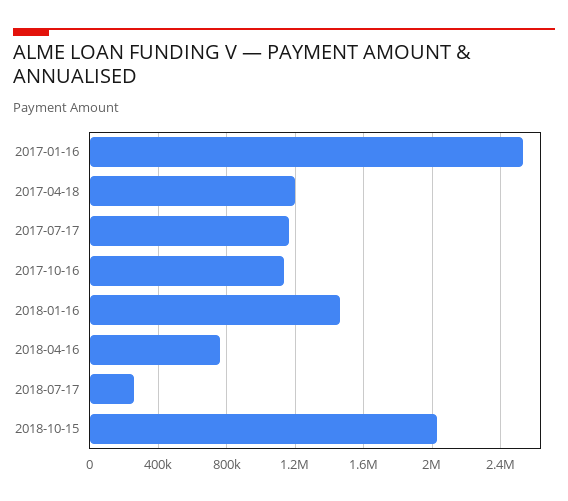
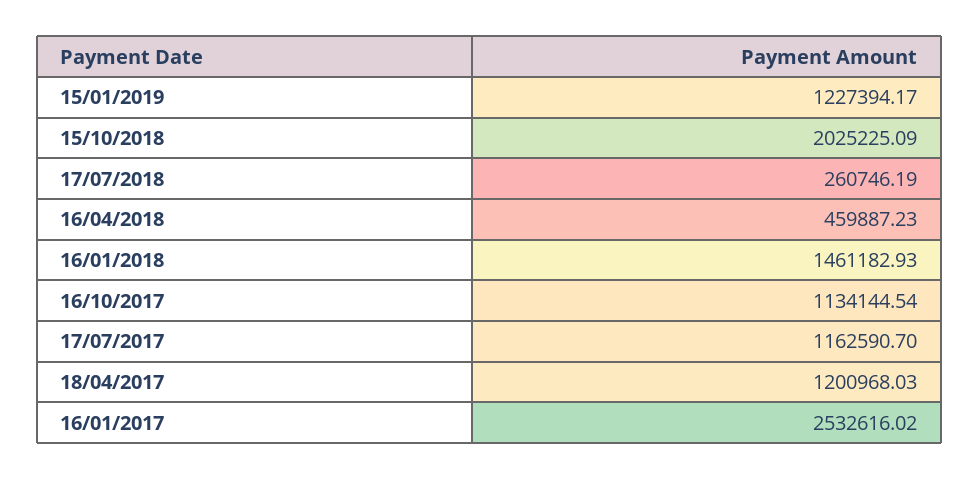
2018-04-16: 750000 -> 459887.23
15/01/2019: none -> 1227394.17

